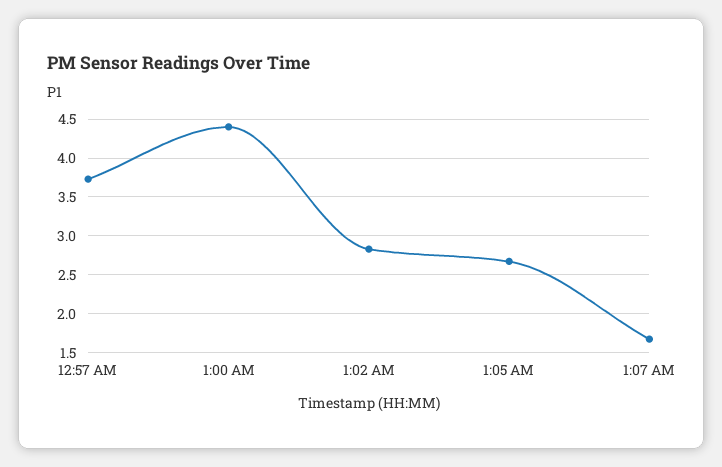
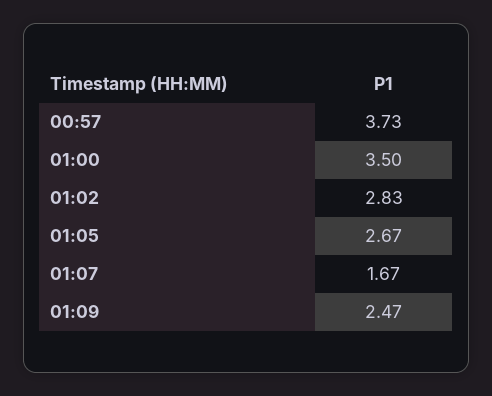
1:00 AM: 4.4 -> 3.5
01:09: none -> 2.47

